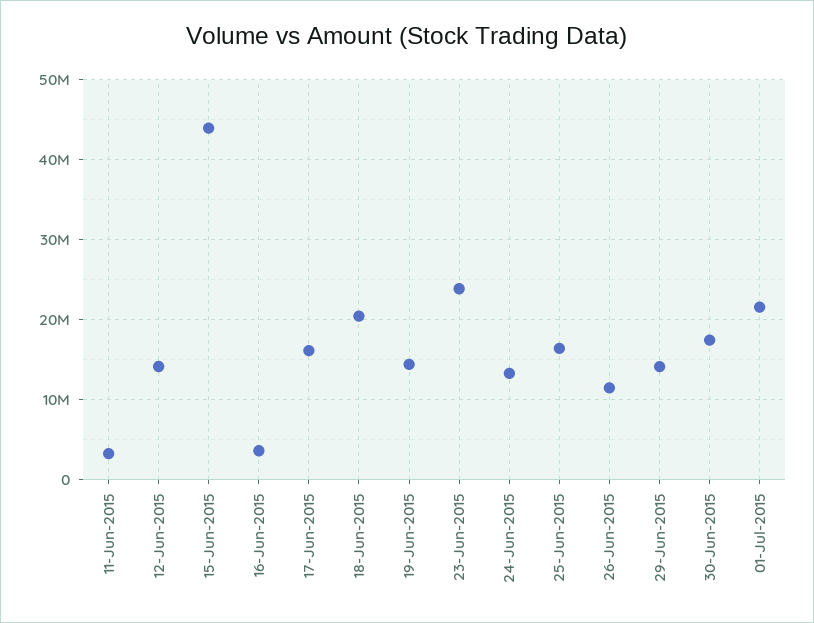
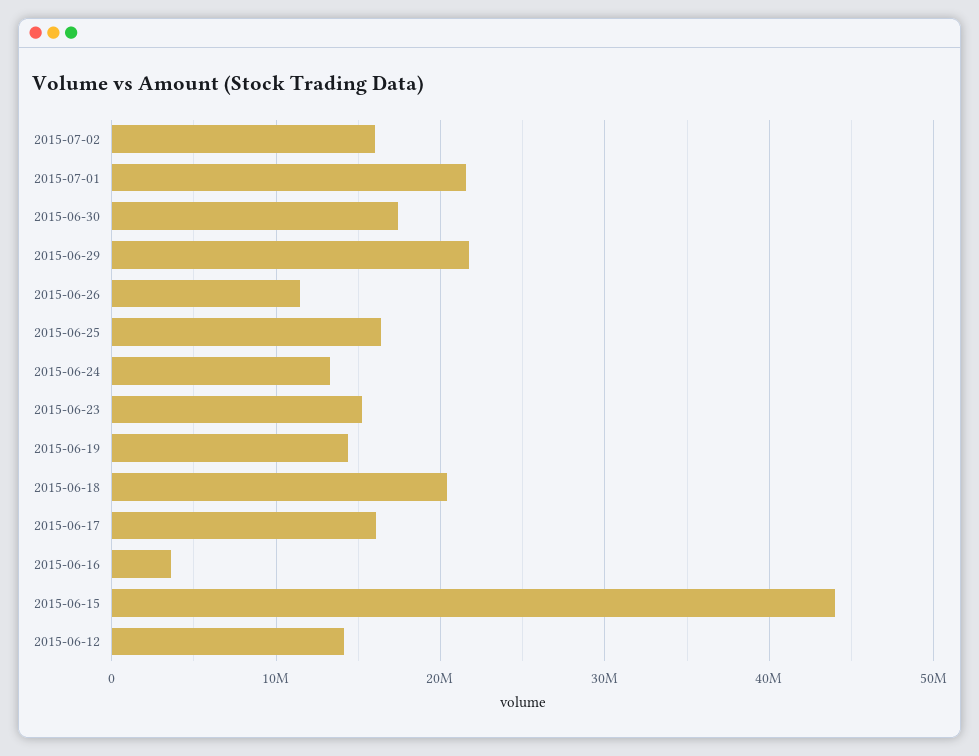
11-Jun-2015: 3000000 -> none
23-Jun-2015: 24000000 -> 15000000
29-Jun-2015: 14000000 -> 22000000
2015-07-02: none -> 16000000

